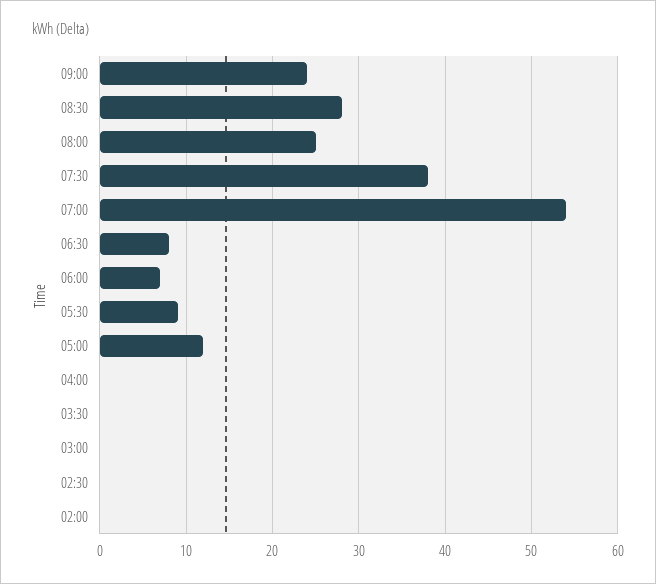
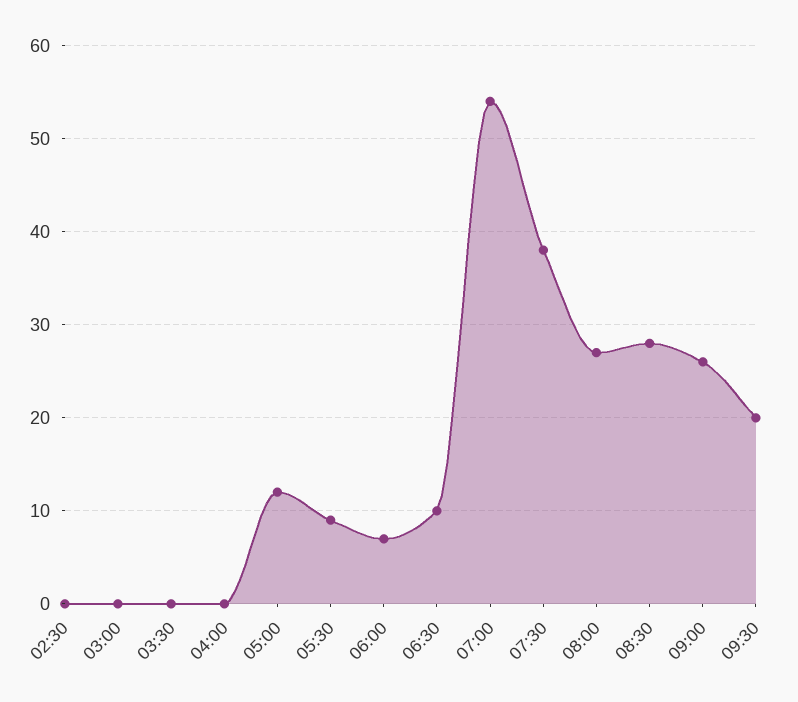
09:00: 24 -> 26
08:00: 25 -> 27
06:30: 8 -> 10
02:00: 0 -> none
09:30: none -> 20

